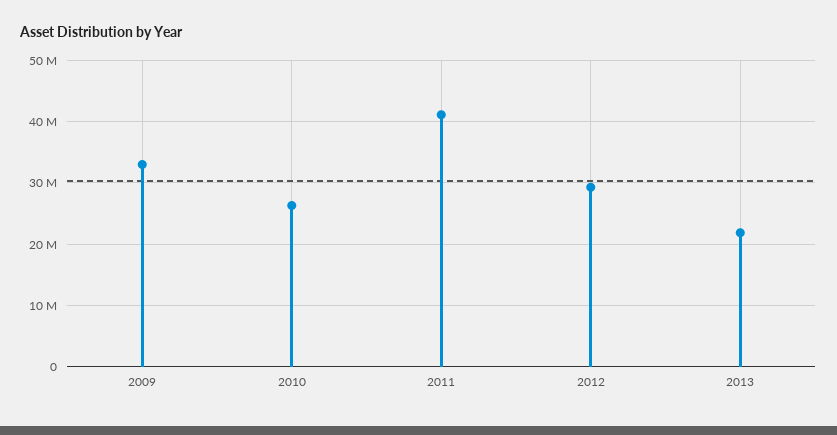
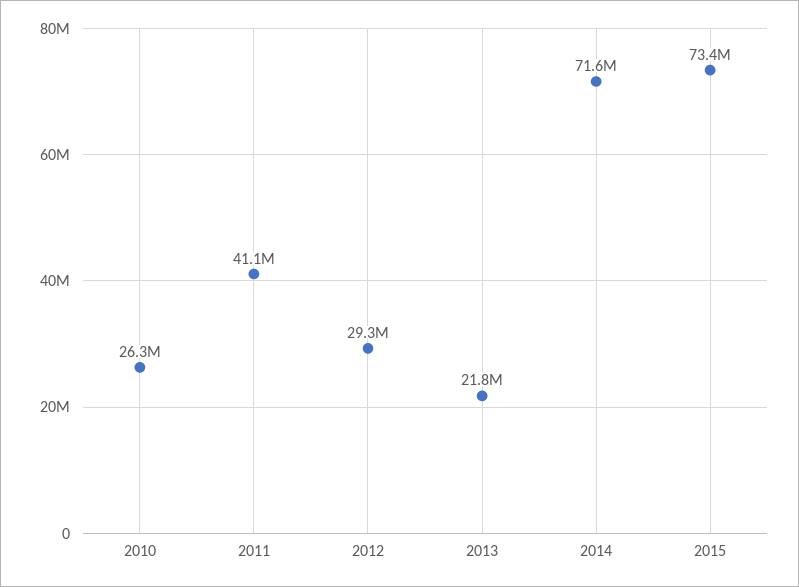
2009: 33000000 -> none
2014: none -> 71600000
2015: none -> 73400000

